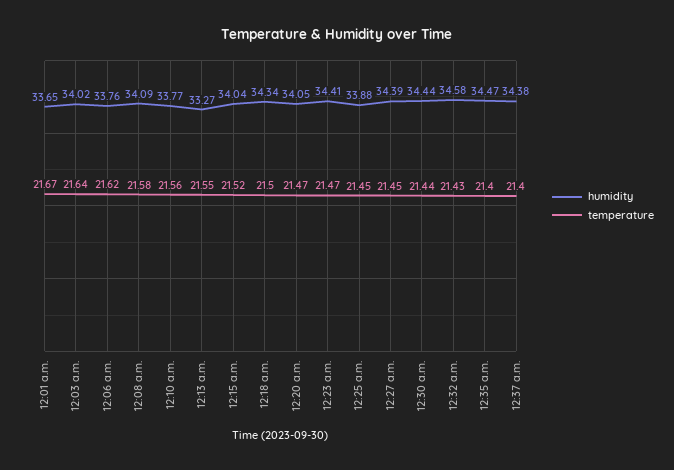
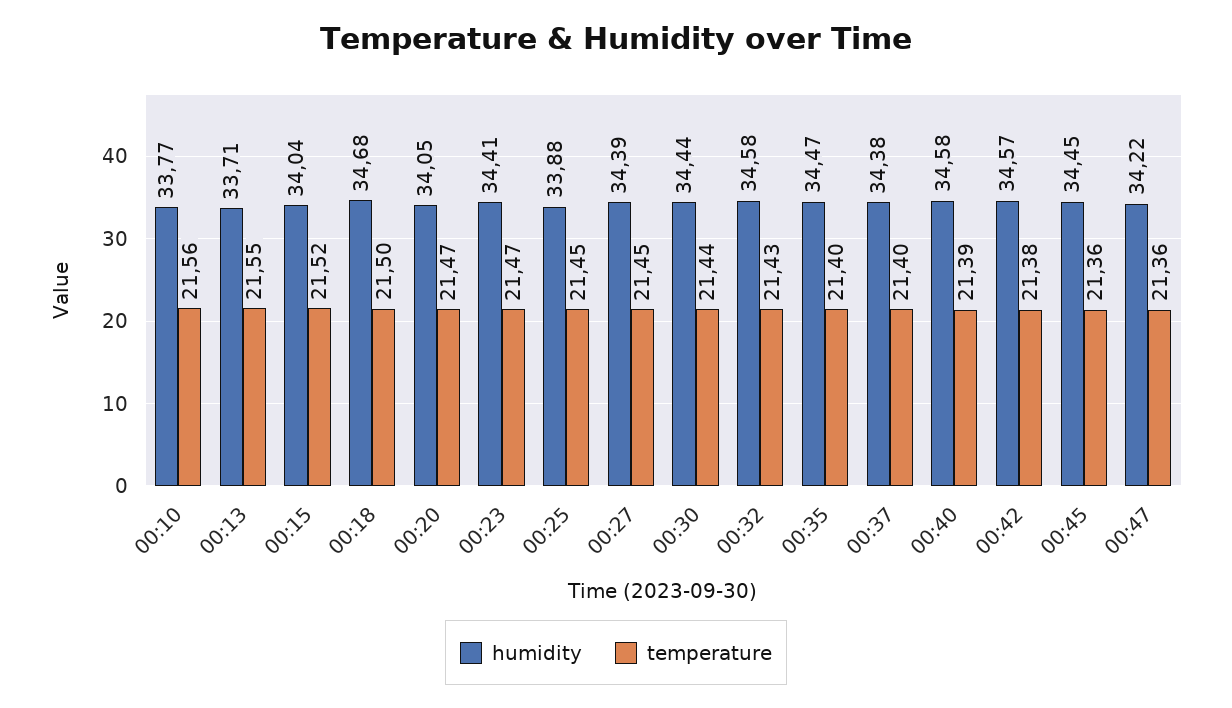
humidity, 12:01 a.m.: 33.65 -> none
temperature, 12:01 a.m.: 21.67 -> none
humidity, 12:03 a.m.: 34.02 -> none
temperature, 12:03 a.m.: 21.64 -> none
humidity, 12:06 a.m.: 33.76 -> none
temperature, 12:06 a.m.: 21.62 -> none
humidity, 12:08 a.m.: 34.09 -> none
temperature, 12:08 a.m.: 21.58 -> none
humidity, 12:13 a.m.: 33.27 -> 33.71
humidity, 12:18 a.m.: 34.34 -> 34.68
humidity, 00:40: none -> 34.58
temperature, 00:40: none -> 21.39
humidity, 00:42: none -> 34.57
temperature, 00:42: none -> 21.38
humidity, 00:45: none -> 34.45
temperature, 00:45: none -> 21.36
humidity, 00:47: none -> 34.22
temperature, 00:47: none -> 21.36

